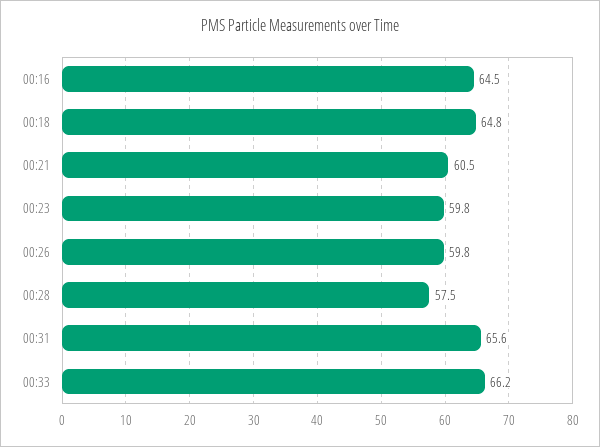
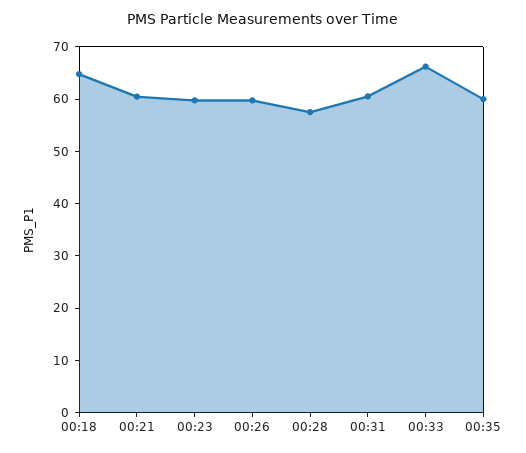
00:16: 64.5 -> none
00:31: 65.6 -> 60
00:35: none -> 60

